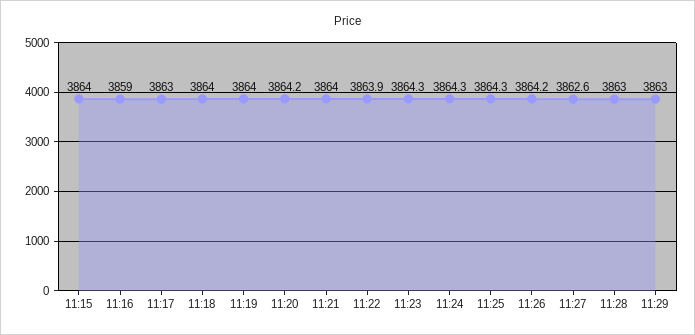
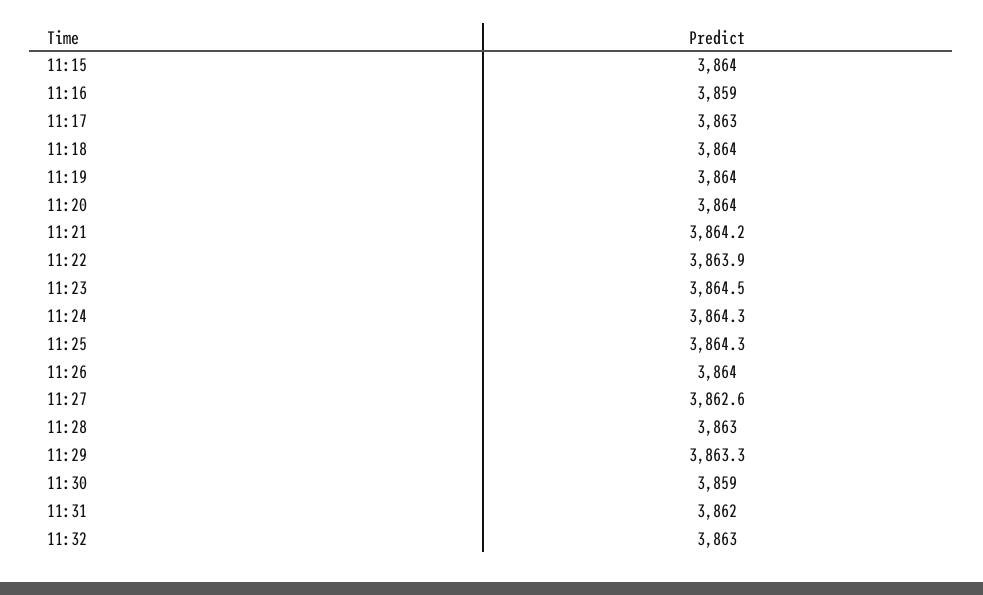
11:20: 3864.2 -> 3864
11:21: 3864 -> 3864.2
11:23: 3864.3 -> 3864.5
11:26: 3864.2 -> 3864
11:29: 3863 -> 3863.3
11:30: none -> 3859
11:31: none -> 3862
11:32: none -> 3863

